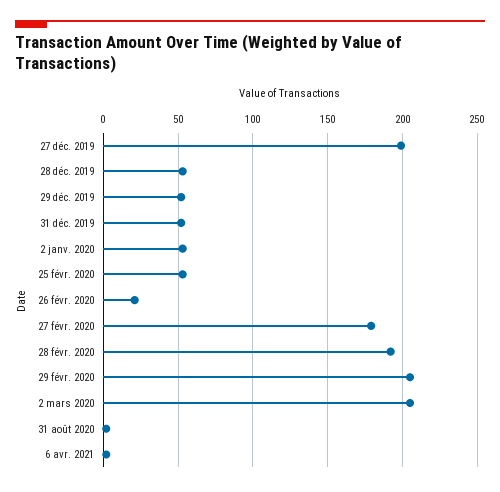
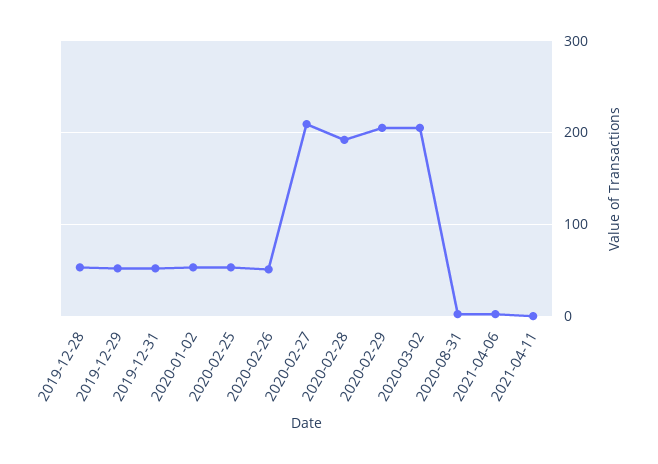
27 déc. 2019: 200 -> none
26 févr. 2020: 20 -> 50
27 févr. 2020: 180 -> 210
2021-04-11: none -> 0

